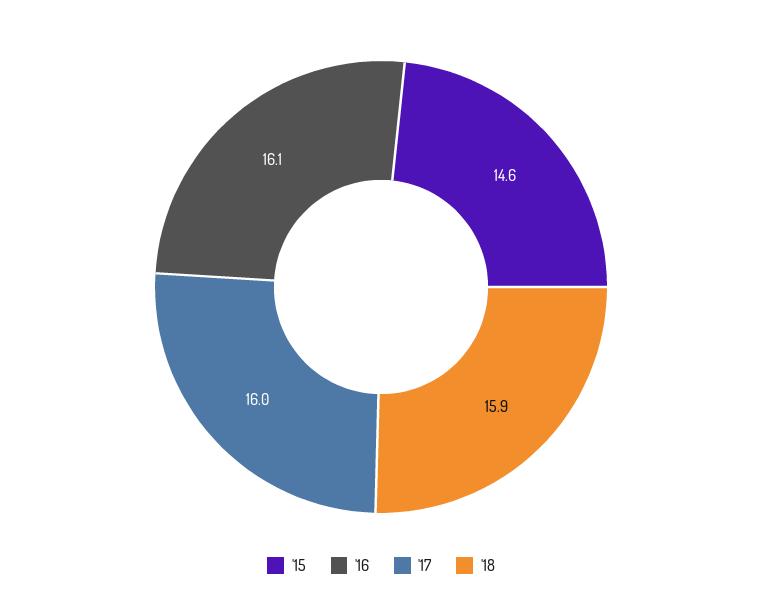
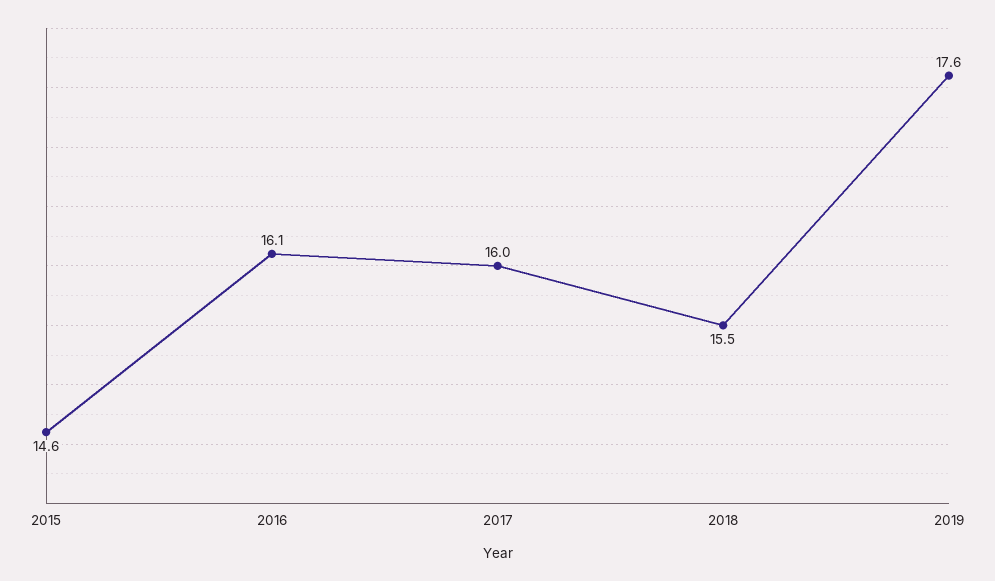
'18: 15.9 -> 15.5
2019: none -> 17.6

